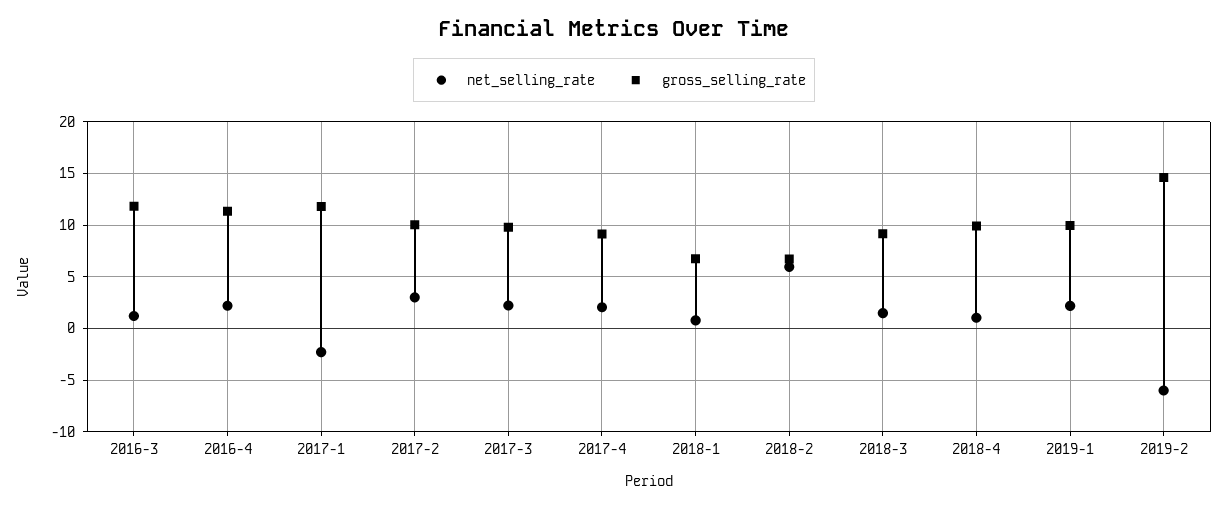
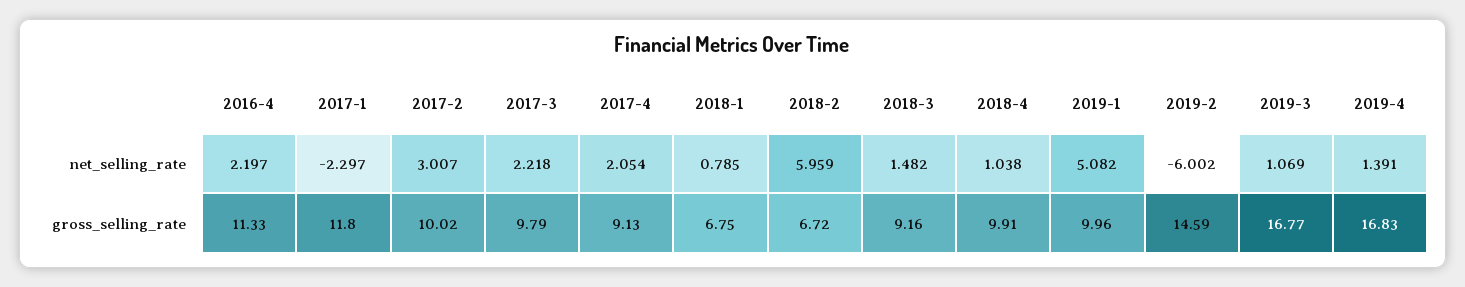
net_selling_rate, 2016-3: 1 -> none
gross_selling_rate, 2016-3: 12 -> none
net_selling_rate, 2019-1: 2 -> 5.082
net_selling_rate, 2019-3: none -> 1.069
net_selling_rate, 2019-4: none -> 1.391
gross_selling_rate, 2019-3: none -> 16.77
gross_selling_rate, 2019-4: none -> 16.83

